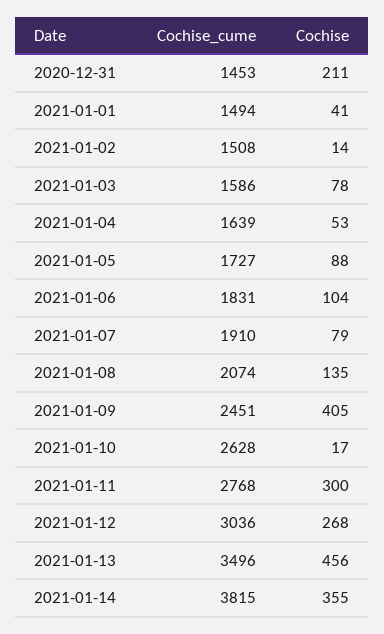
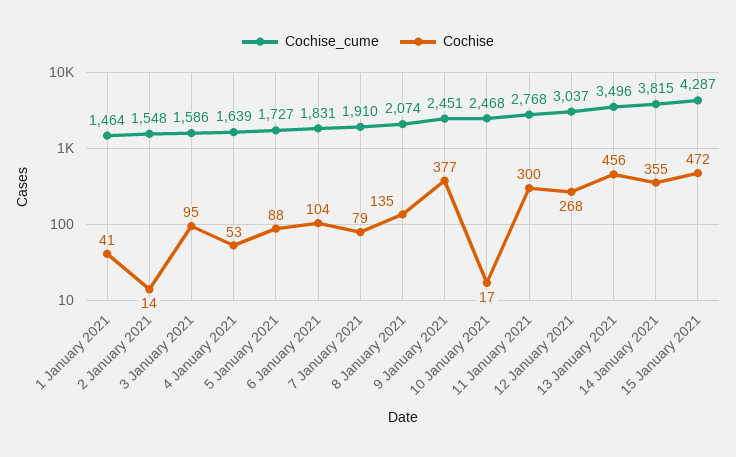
Cochise_cume, 2020-12-31: 1453 -> none
Cochise, 2020-12-31: 211 -> none
Cochise_cume, 2021-01-01: 1494 -> 1464
Cochise_cume, 2021-01-02: 1508 -> 1548
Cochise, 2021-01-03: 78 -> 95
Cochise, 2021-01-09: 405 -> 377
Cochise_cume, 2021-01-10: 2628 -> 2468
Cochise_cume, 2021-01-12: 3036 -> 3037
Cochise_cume, 15 January 2021: none -> 4287
Cochise, 15 January 2021: none -> 472

